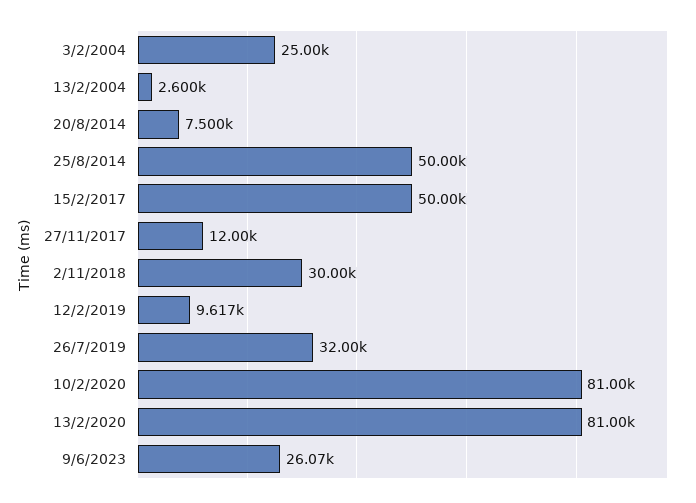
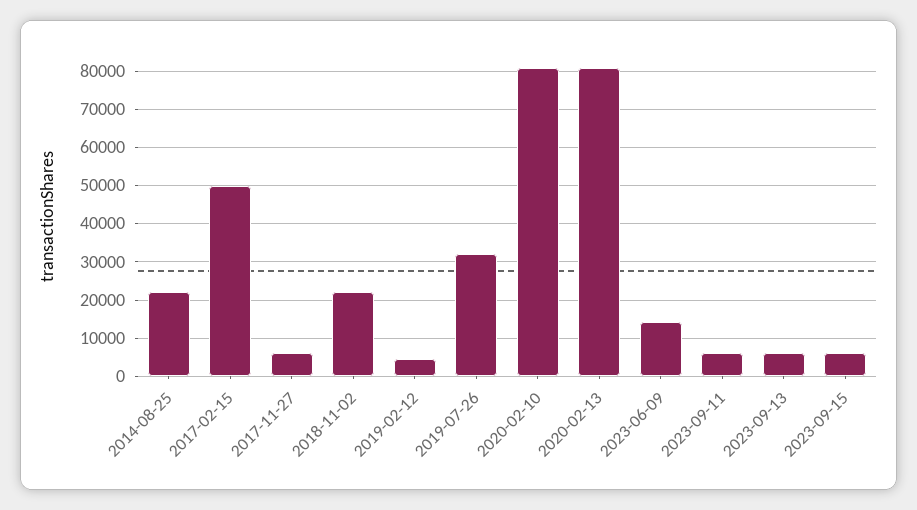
3/2/2004: 25000 -> none
13/2/2004: 2600 -> none
20/8/2014: 7500 -> none
25/8/2014: 50000 -> 22000
27/11/2017: 12000 -> 6000
2/11/2018: 30000 -> 22000
12/2/2019: 9617 -> 4000
9/6/2023: 26070 -> 14000
2023-09-11: none -> 6000
2023-09-13: none -> 6000
2023-09-15: none -> 6000

